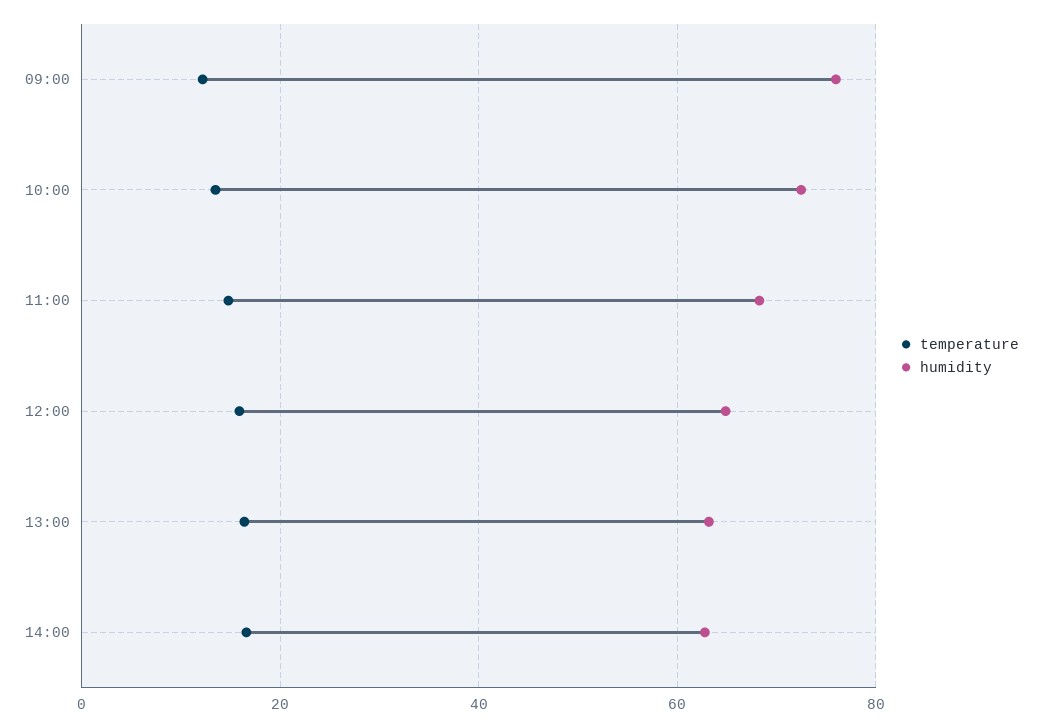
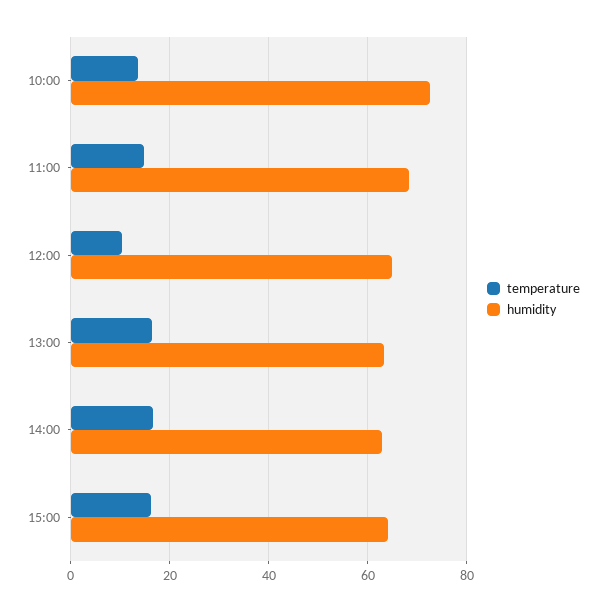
temperature, 09:00: 12 -> none
humidity, 09:00: 76 -> none
temperature, 12:00: 16 -> 10
temperature, 15:00: none -> 16
humidity, 15:00: none -> 64

